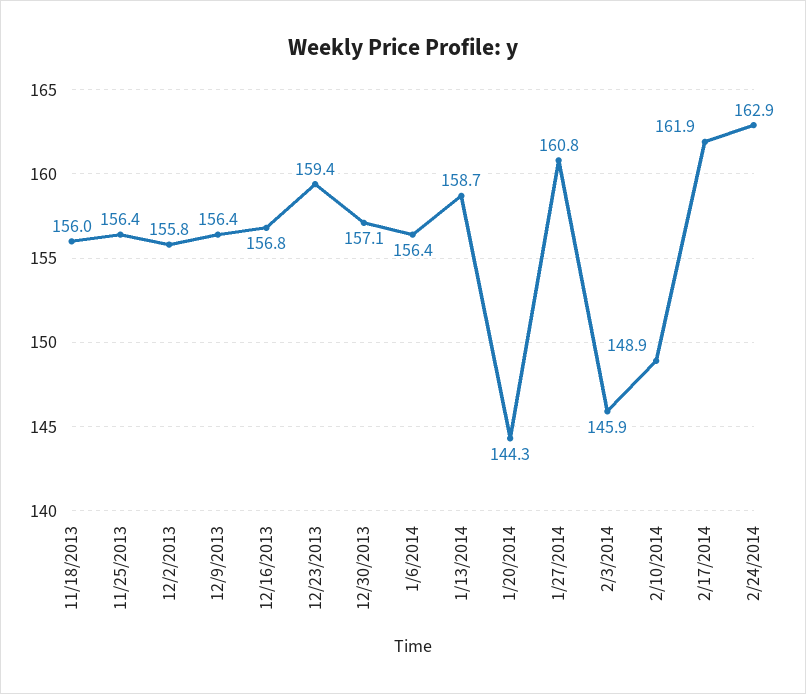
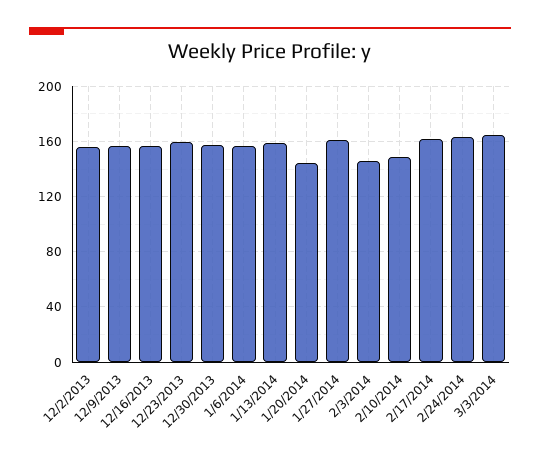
11/18/2013: 156 -> none
11/25/2013: 156.4 -> none
3/3/2014: none -> 165

